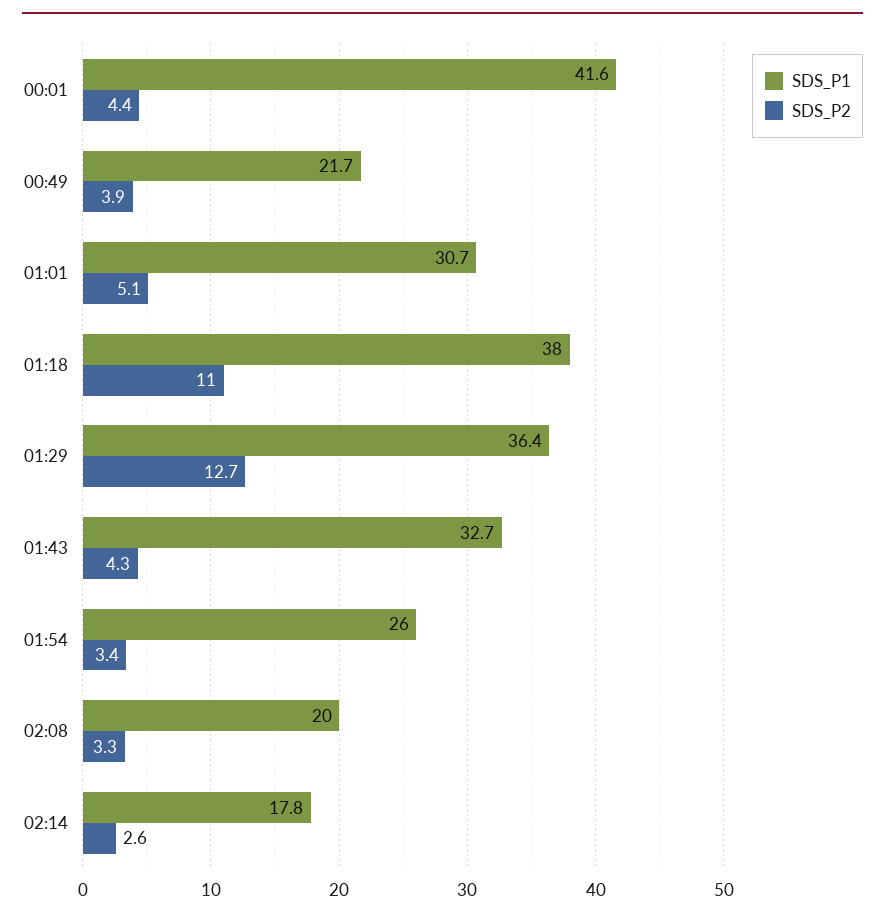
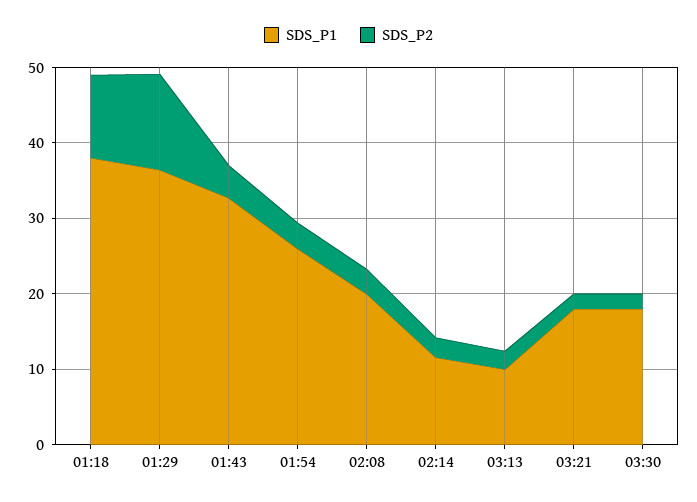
SDS_P1, 00:01: 41.6 -> none
SDS_P2, 00:01: 4.4 -> none
SDS_P1, 00:49: 21.7 -> none
SDS_P2, 00:49: 3.9 -> none
SDS_P1, 01:01: 30.7 -> none
SDS_P2, 01:01: 5.1 -> none
SDS_P1, 02:14: 17.8 -> 12
SDS_P1, 03:13: none -> 10
SDS_P2, 03:13: none -> 2
SDS_P1, 03:21: none -> 18
SDS_P2, 03:21: none -> 2
SDS_P1, 03:30: none -> 18
SDS_P2, 03:30: none -> 2

